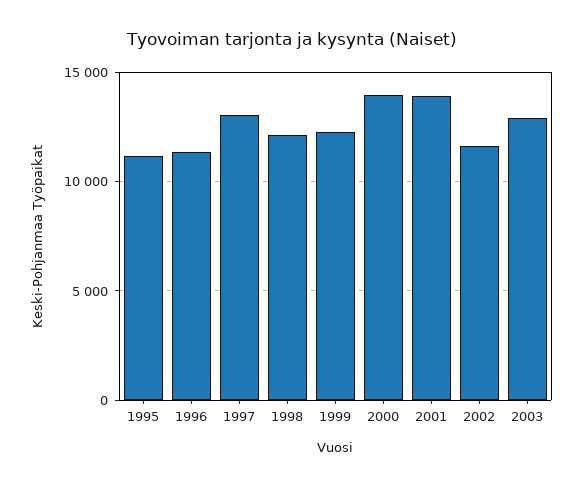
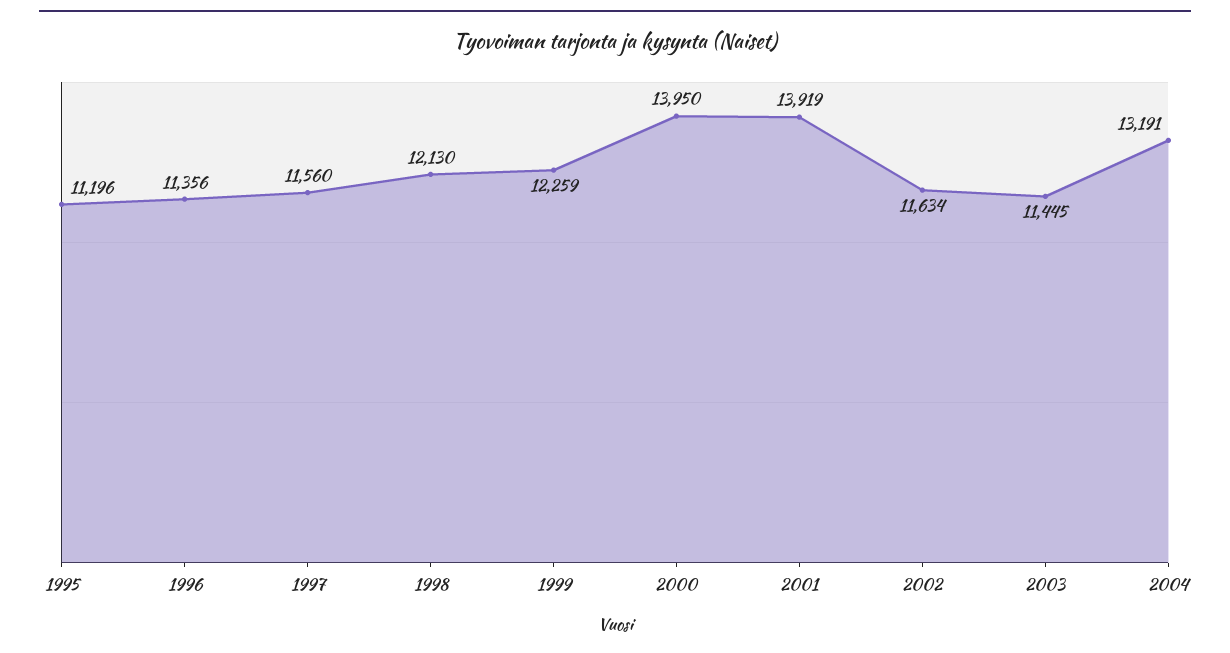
1997: 13000 -> 11560
2003: 13000 -> 11445
2004: none -> 13191

